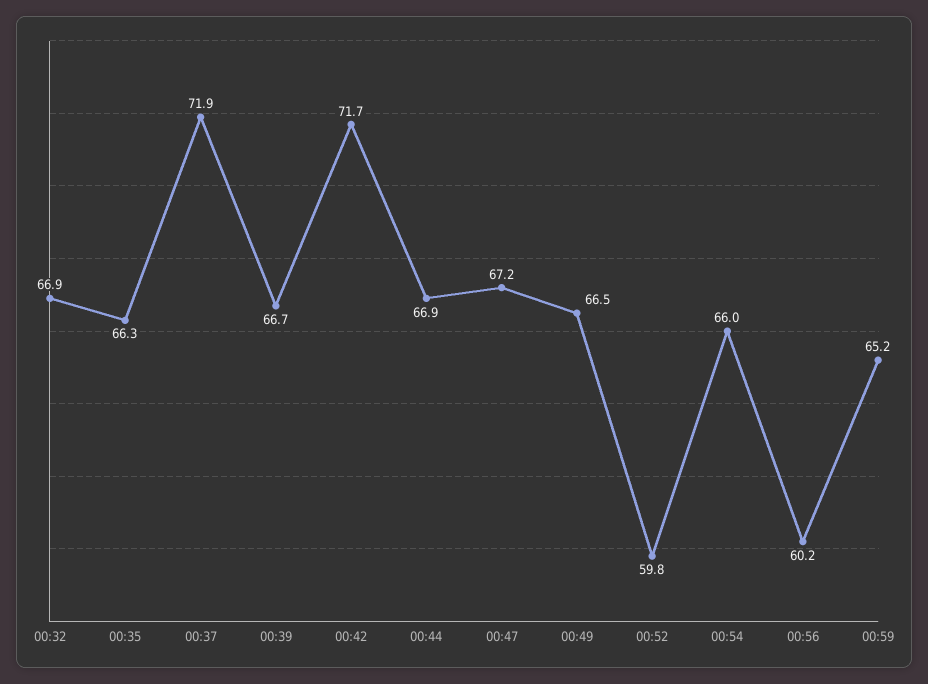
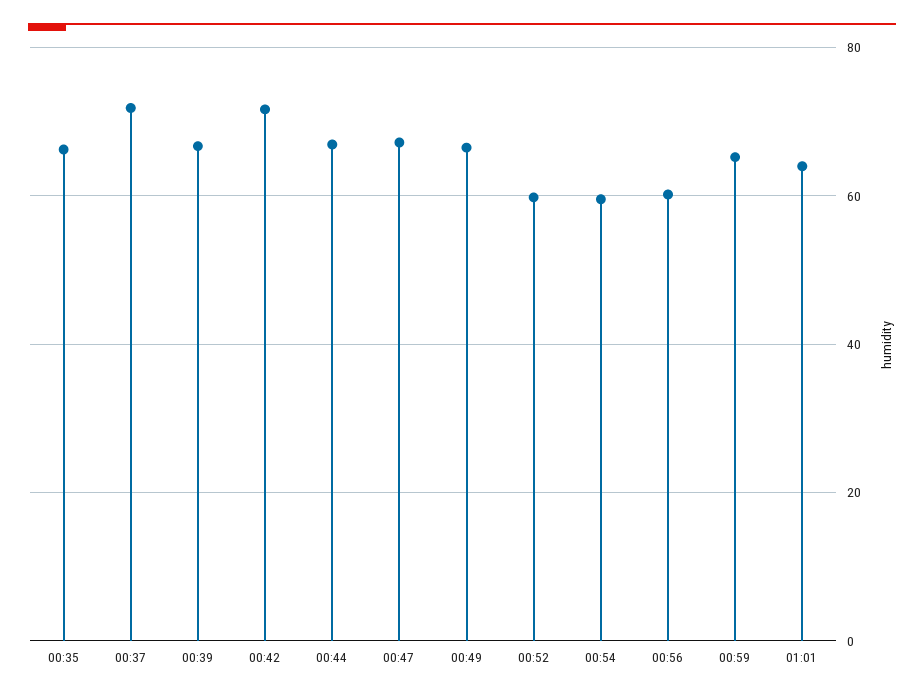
00:32: 66.9 -> none
00:54: 66 -> 60
01:01: none -> 64

